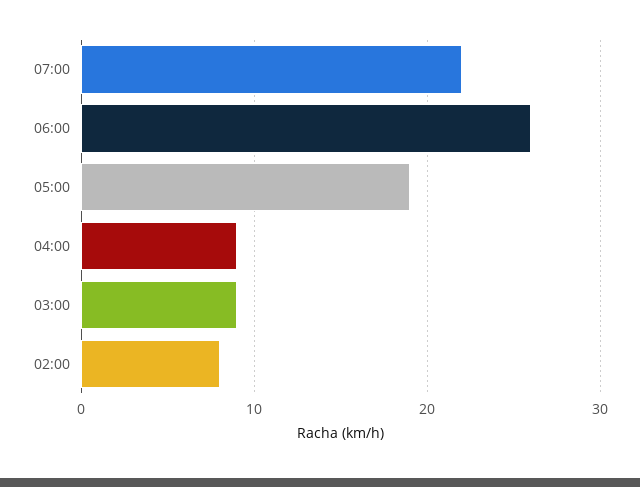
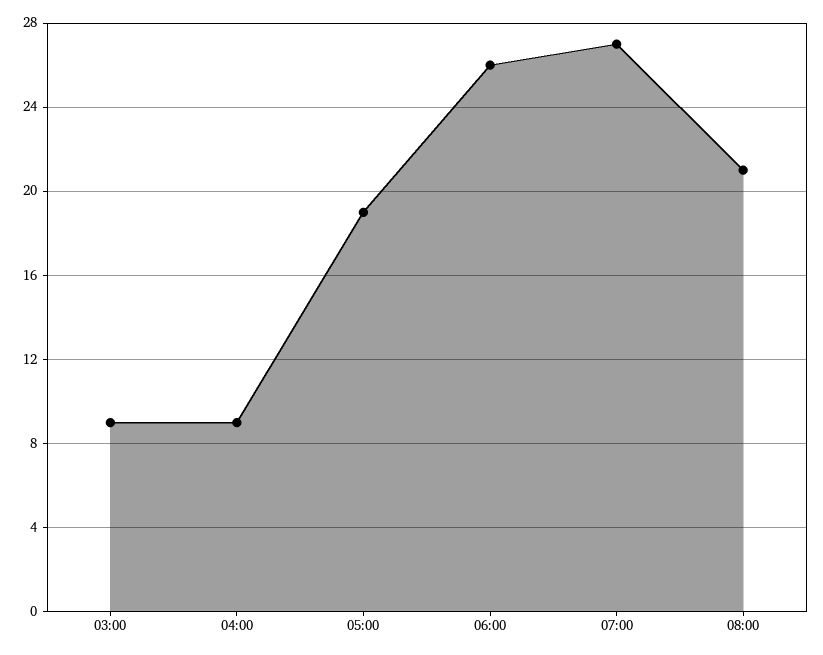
07:00: 22 -> 27
02:00: 8 -> none
08:00: none -> 21

